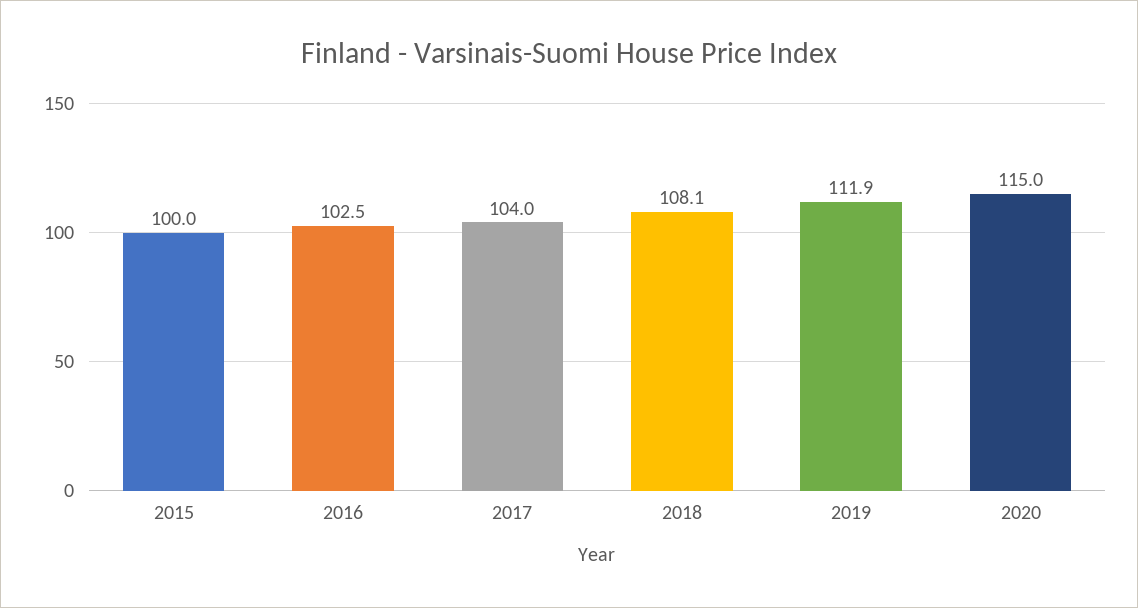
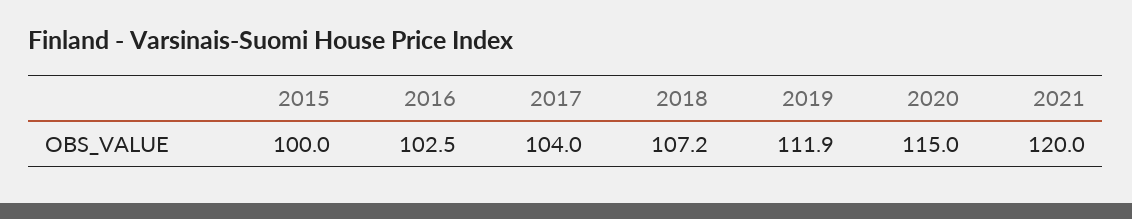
2018: 108.1 -> 107.2
2021: none -> 120

